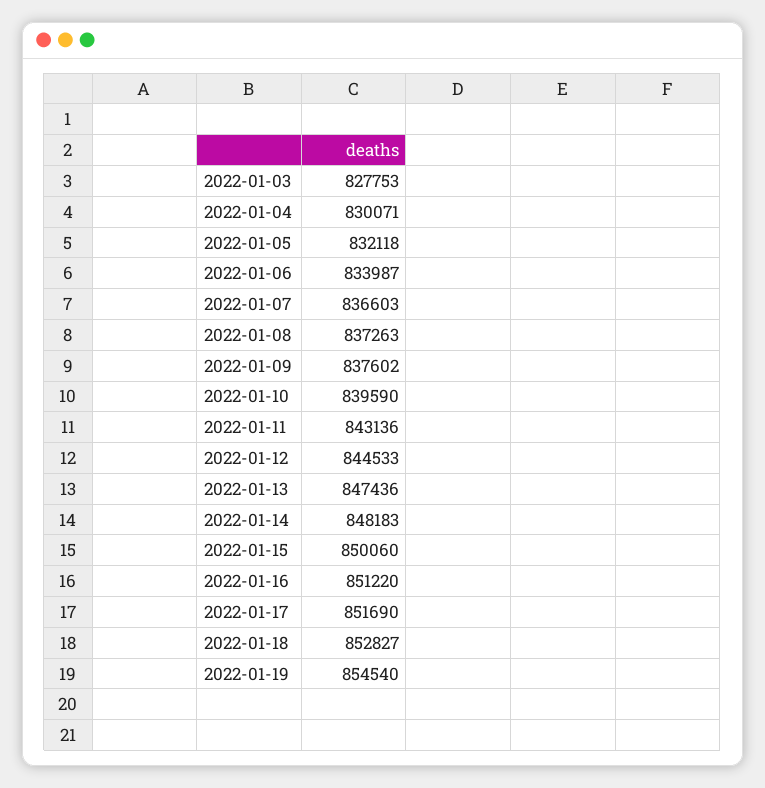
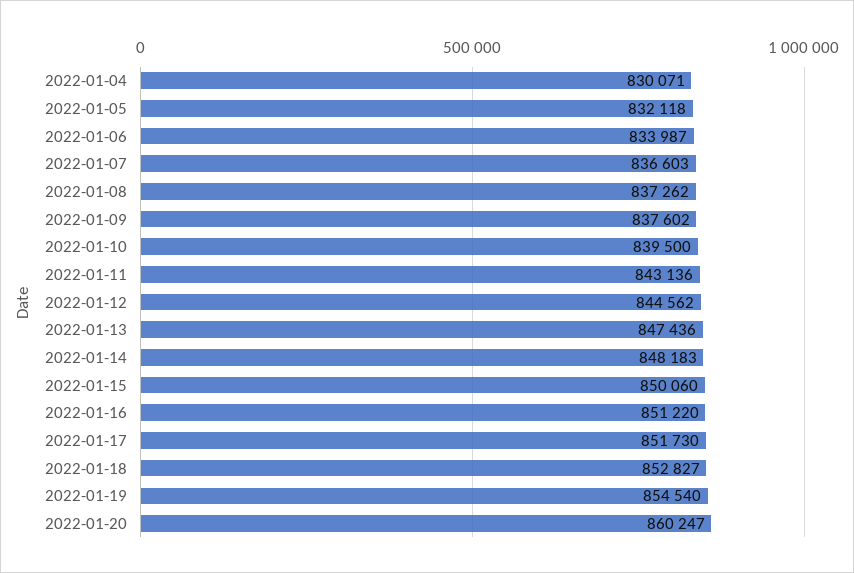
2022-01-03: 827753 -> none
2022-01-08: 837263 -> 837262
2022-01-10: 839590 -> 839500
2022-01-12: 844533 -> 844562
2022-01-17: 851690 -> 851730
2022-01-20: none -> 860247

